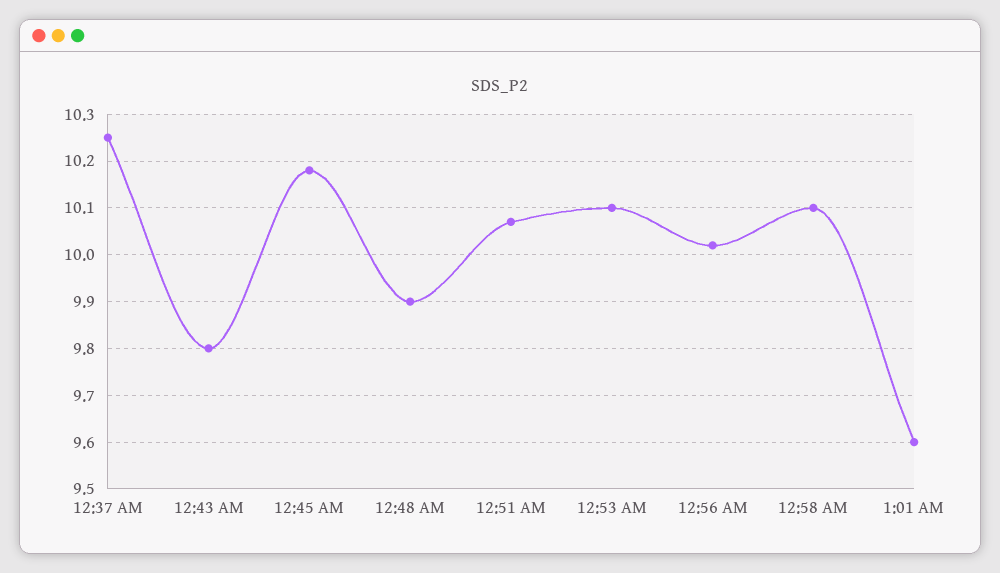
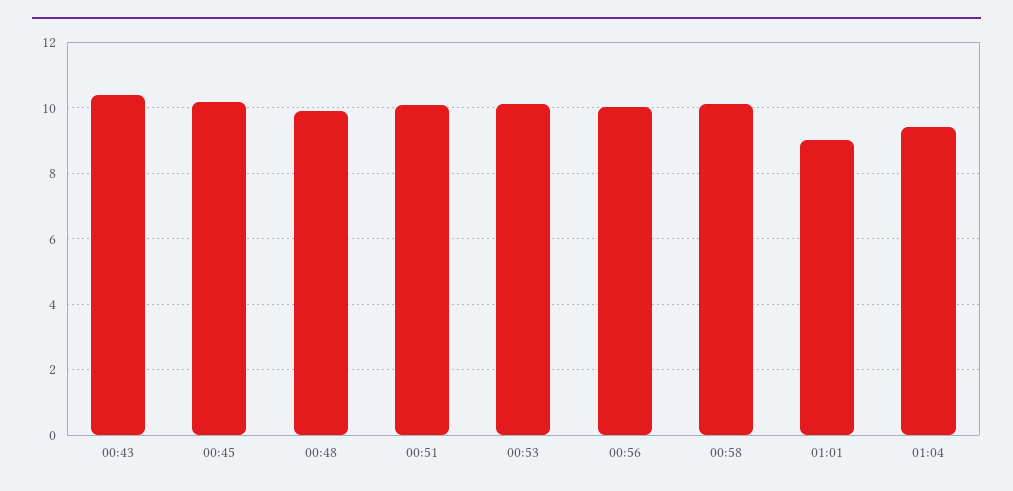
12:37 AM: 10.25 -> none
12:43 AM: 9.8 -> 10.4
1:01 AM: 9.6 -> 9
01:04: none -> 9.4

